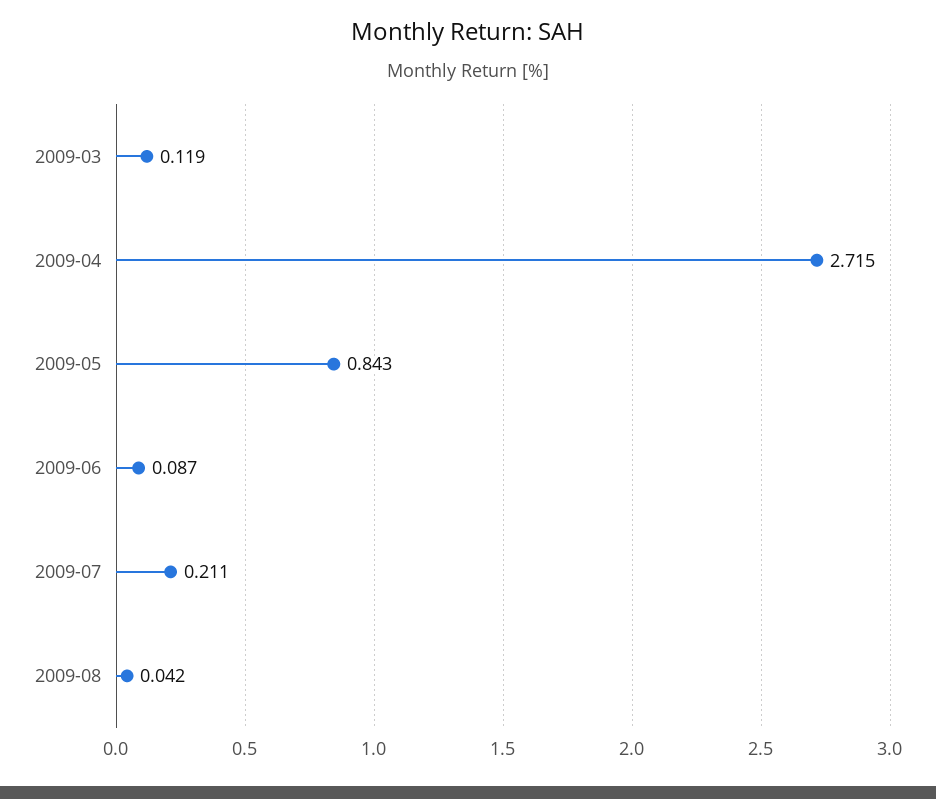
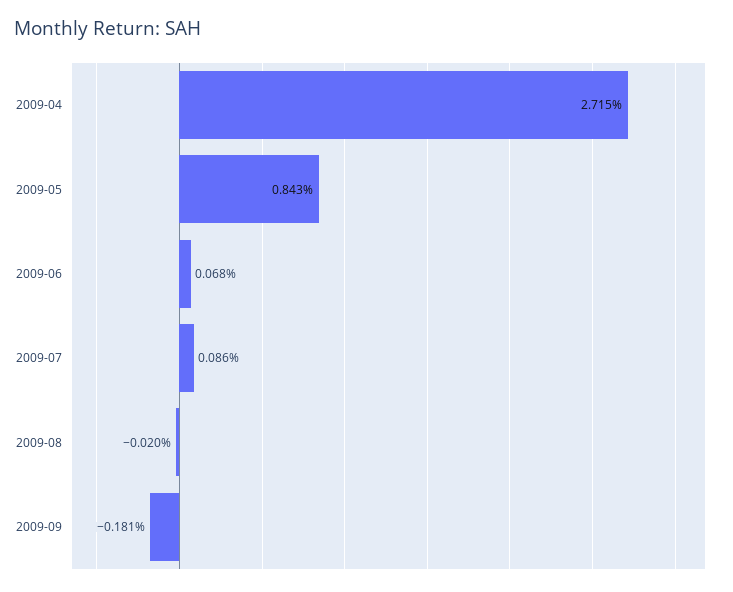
2009-03: 0.119 -> none
2009-06: 0.087 -> 0.068
2009-07: 0.211 -> 0.086
2009-08: 0.042 -> -0.02
2009-09: none -> -0.181

